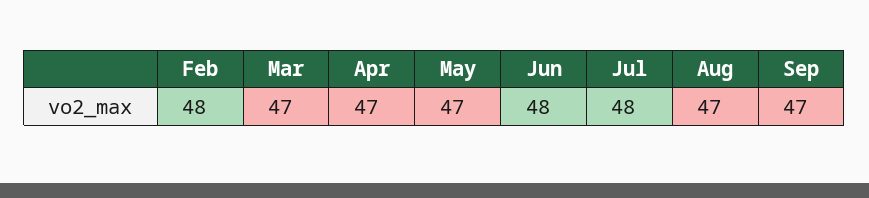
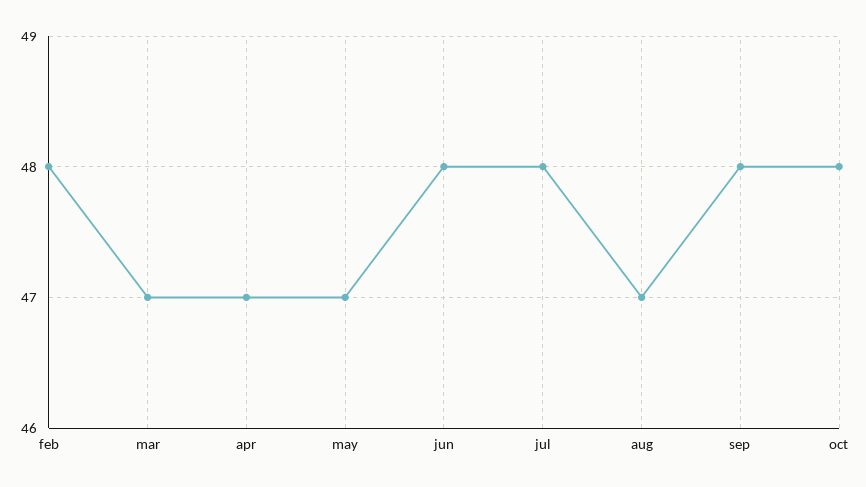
Sep: 47 -> 48
oct: none -> 48

